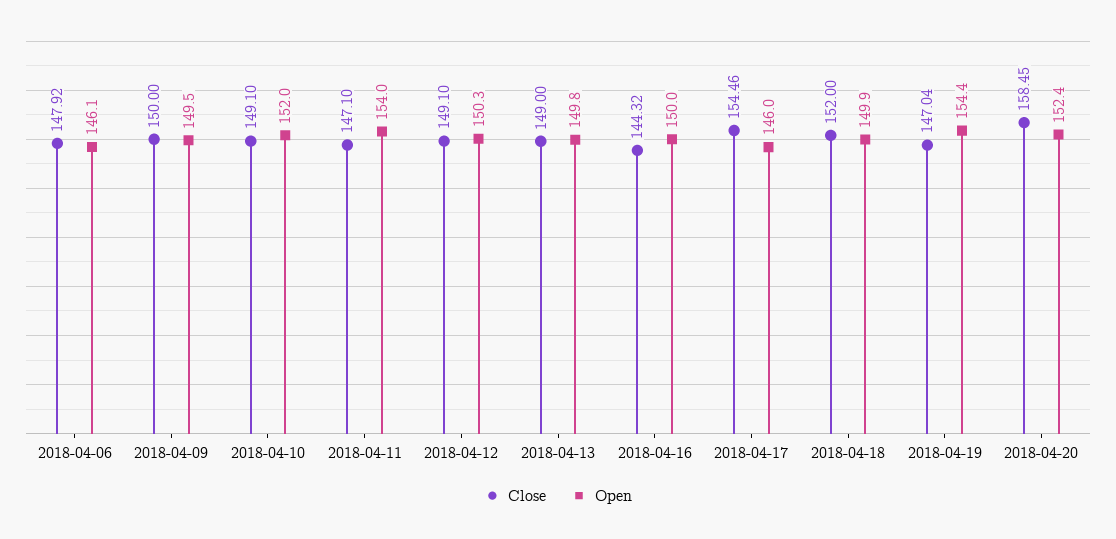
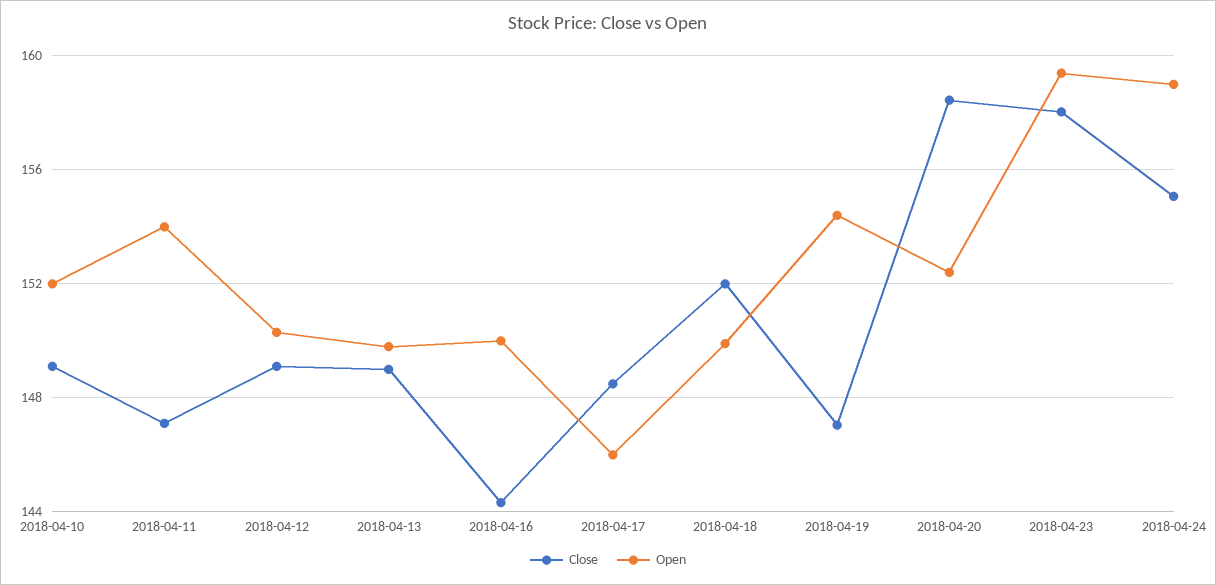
Close, 2018-04-06: 147.92 -> none
Open, 2018-04-06: 146.1 -> none
Close, 2018-04-09: 150 -> none
Open, 2018-04-09: 149.5 -> none
Close, 2018-04-17: 154.46 -> 148.5
Close, 2018-04-23: none -> 158
Open, 2018-04-23: none -> 159.5
Close, 2018-04-24: none -> 155
Open, 2018-04-24: none -> 159

